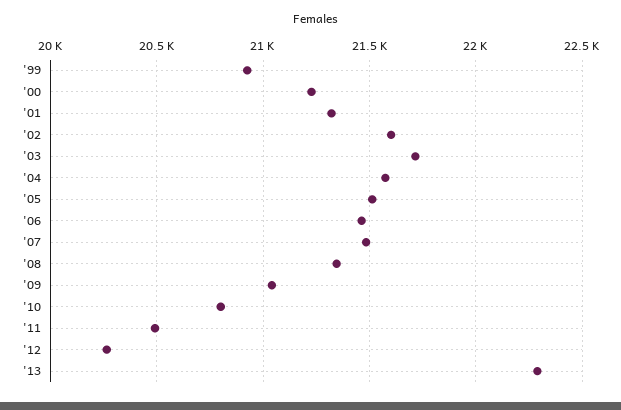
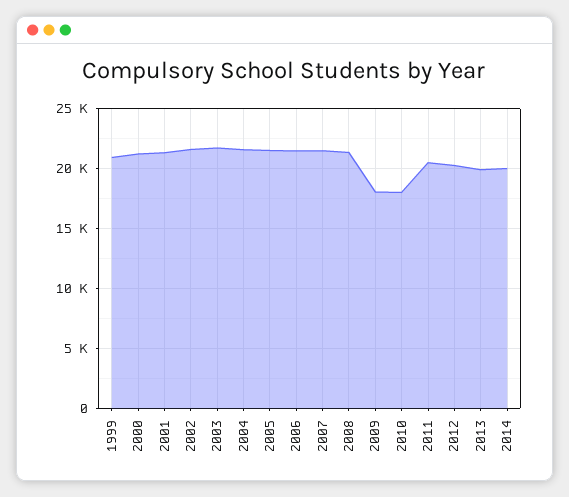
'09: 21050 -> 18000
'10: 20800 -> 18000
'13: 22300 -> 20000
2014: none -> 20000

